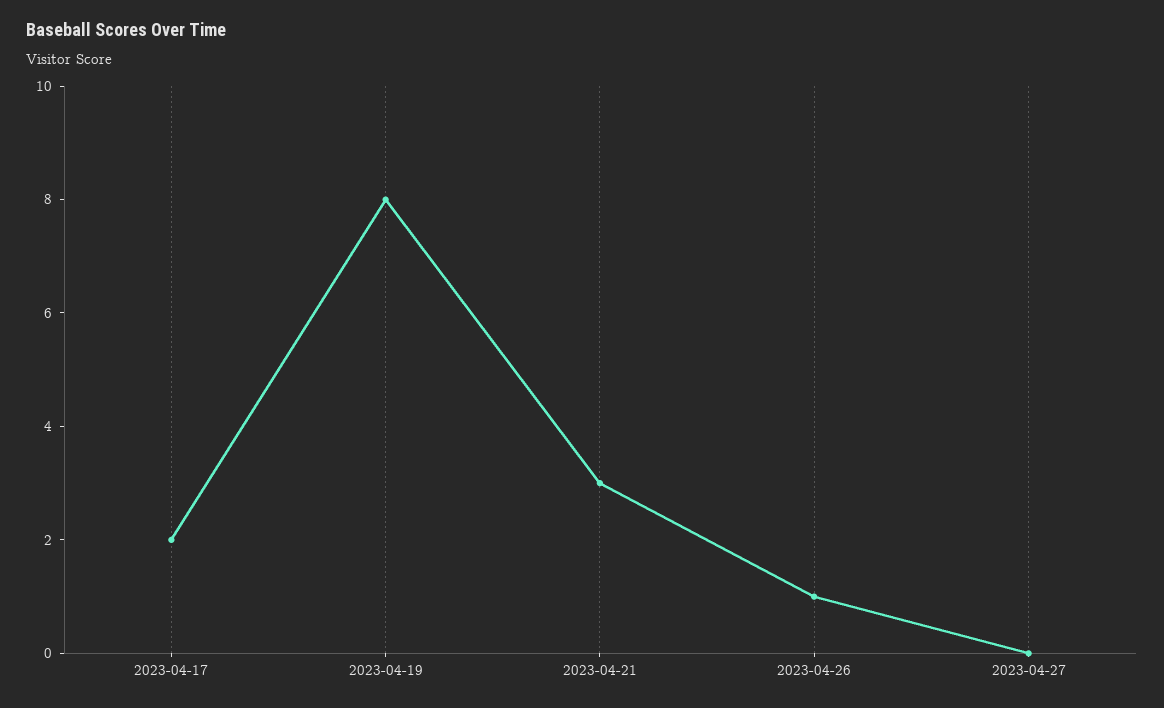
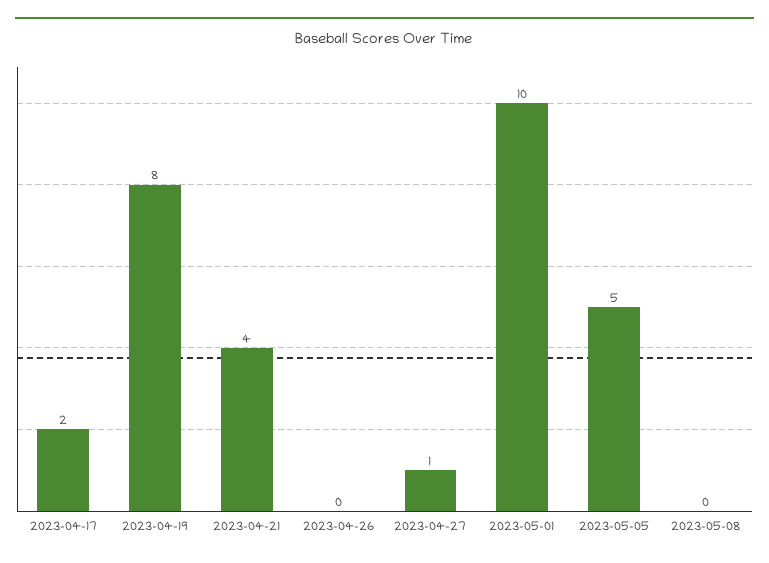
2023-04-21: 3 -> 4
2023-04-26: 1 -> 0
2023-04-27: 0 -> 1
2023-05-01: none -> 10
2023-05-05: none -> 5
2023-05-08: none -> 0

